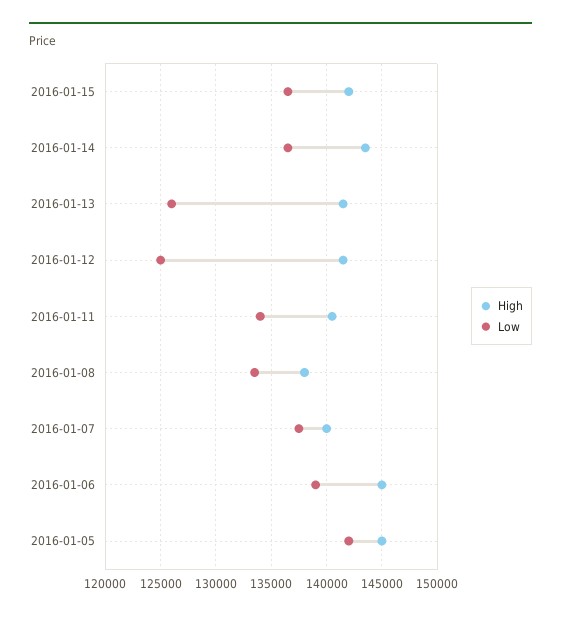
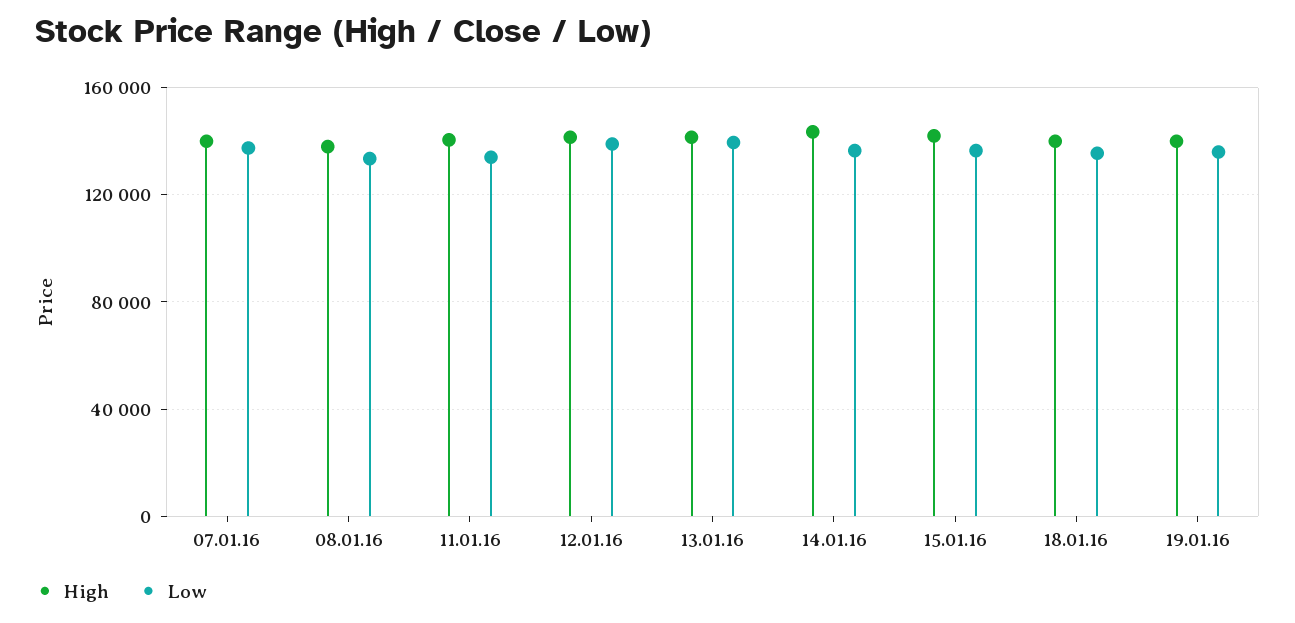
Low, 2016-01-13: 126000 -> 140000
Low, 2016-01-12: 125000 -> 140000
High, 2016-01-06: 145000 -> none
Low, 2016-01-06: 139000 -> none
High, 2016-01-05: 145000 -> none
Low, 2016-01-05: 142000 -> none
High, 18.01.16: none -> 140000
Low, 18.01.16: none -> 135000
High, 19.01.16: none -> 140000
Low, 19.01.16: none -> 135000

